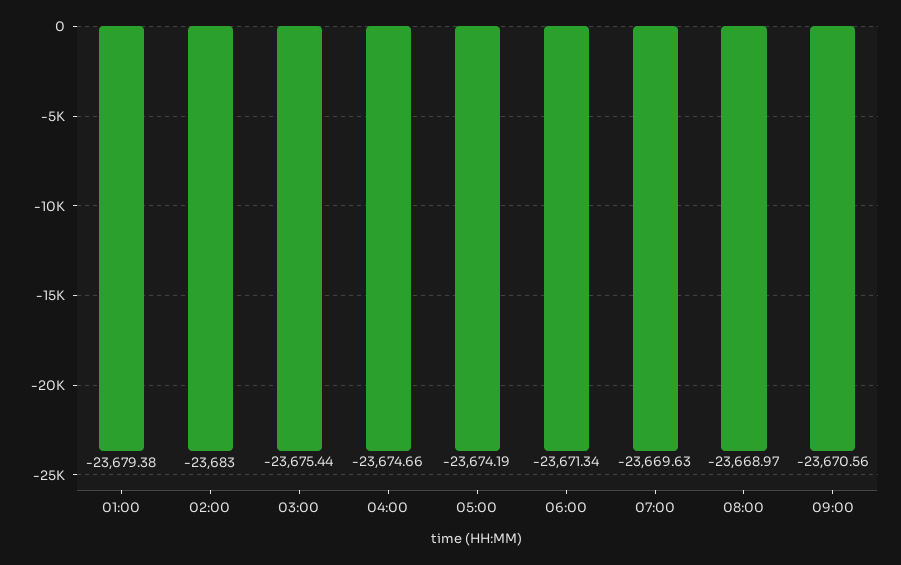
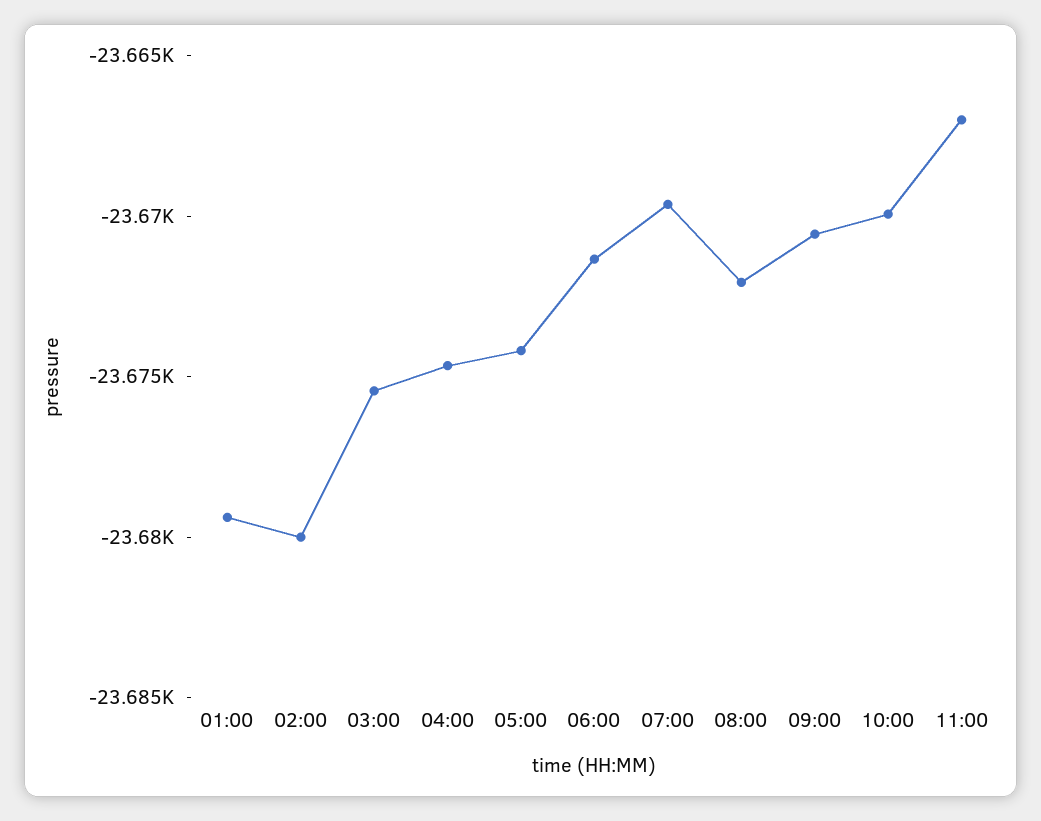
02:00: -23683 -> -23680
08:00: -23668.97 -> -23672
10:00: none -> -23670
11:00: none -> -23667

